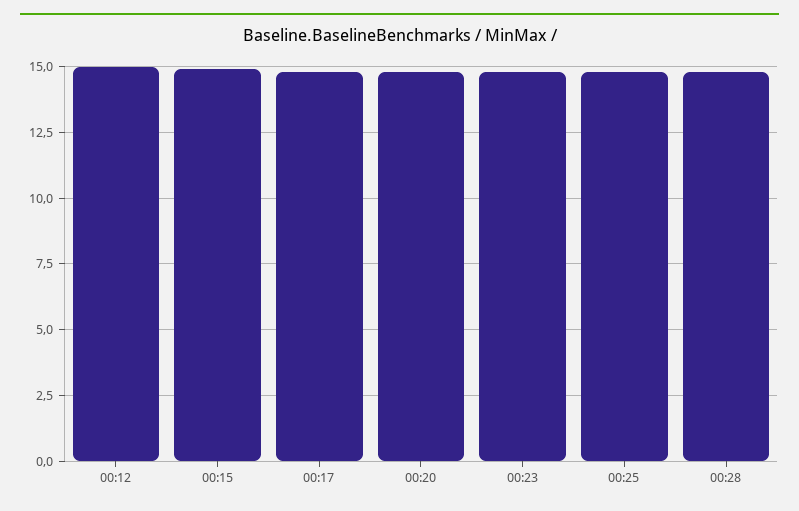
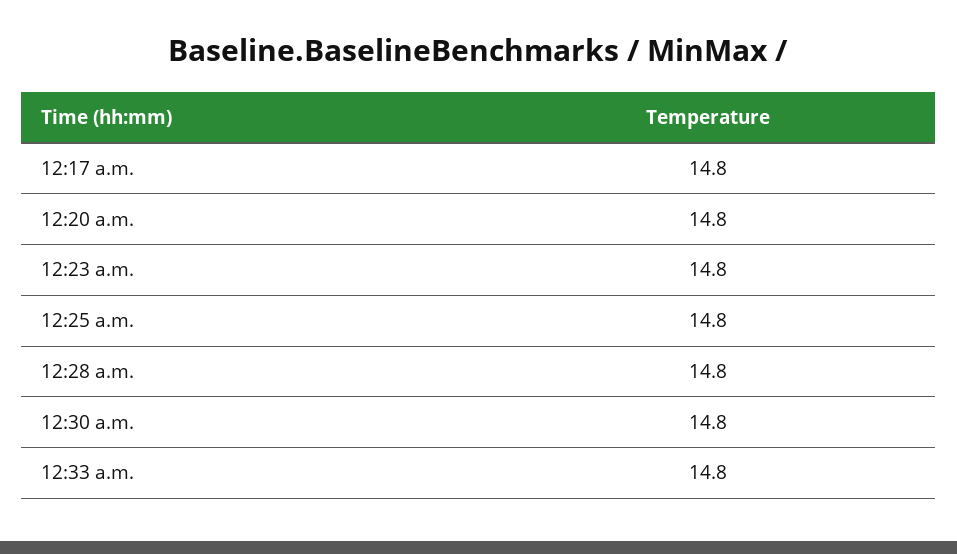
00:12: 15 -> none
00:15: 15 -> none
12:30 a.m.: none -> 14.8
12:33 a.m.: none -> 14.8

